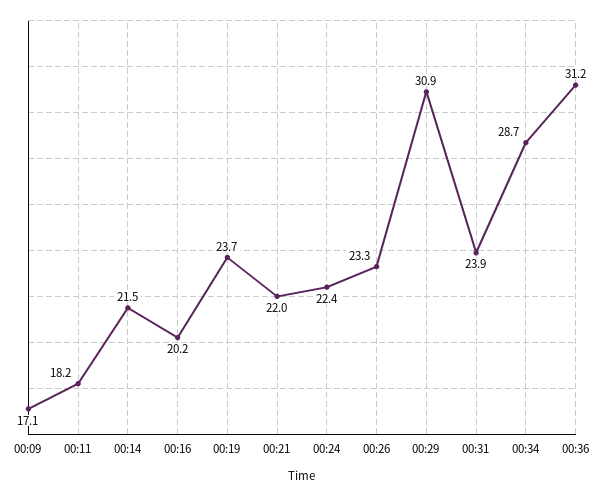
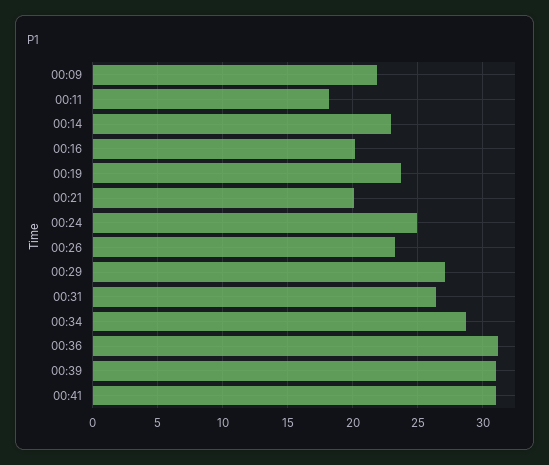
00:09: 17.1 -> 22
00:14: 21.5 -> 23
00:21: 22 -> 20
00:24: 22.4 -> 25
00:29: 30.9 -> 27
00:31: 23.9 -> 26.5
00:39: none -> 31
00:41: none -> 31

